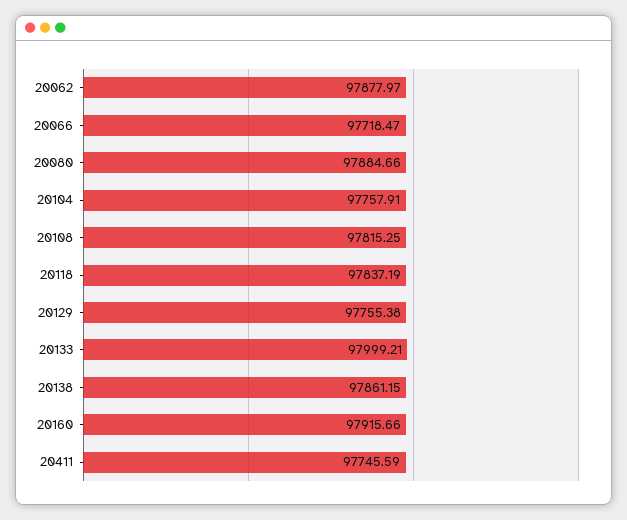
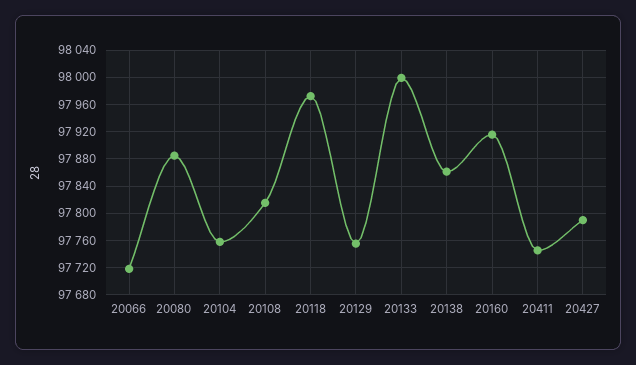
20062: 97877.97 -> none
20118: 97837.19 -> 97970
20427: none -> 97790

